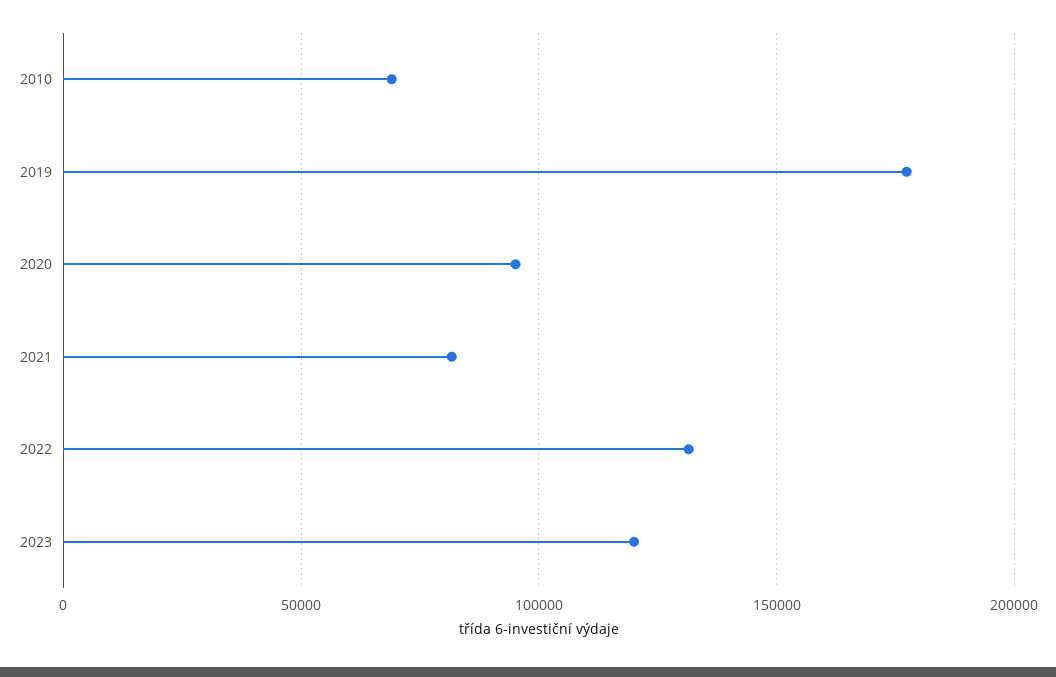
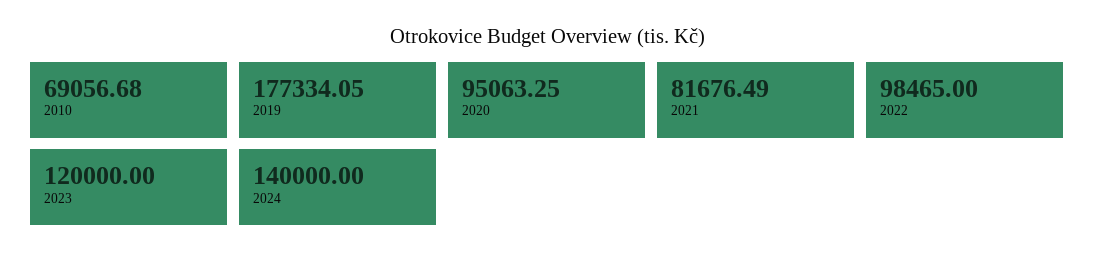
2022: 130000 -> 98465
2024: none -> 140000

